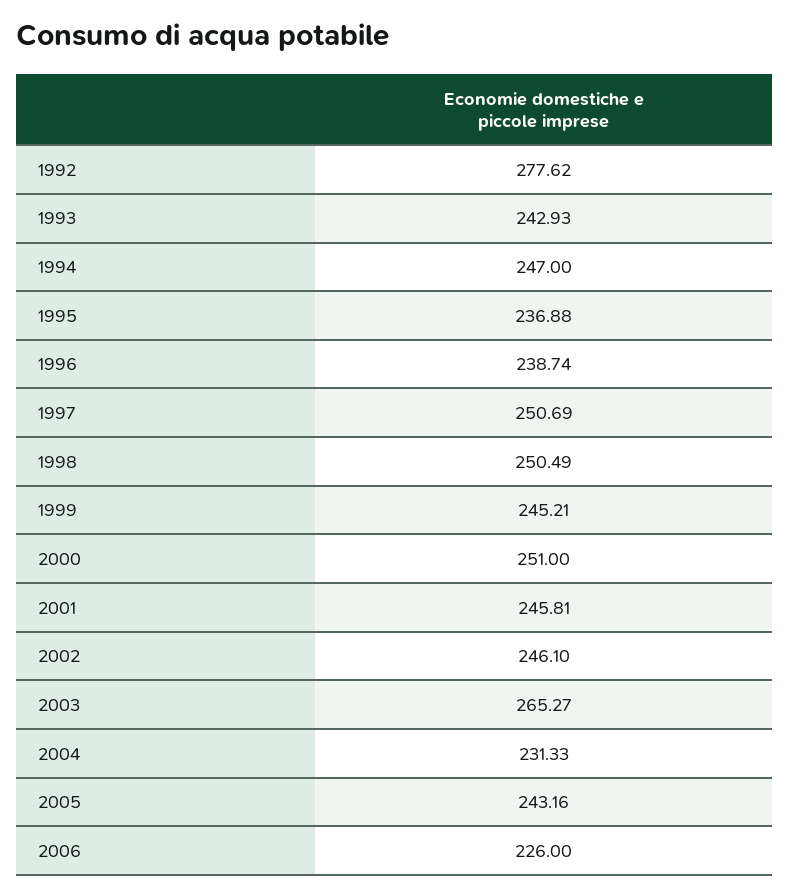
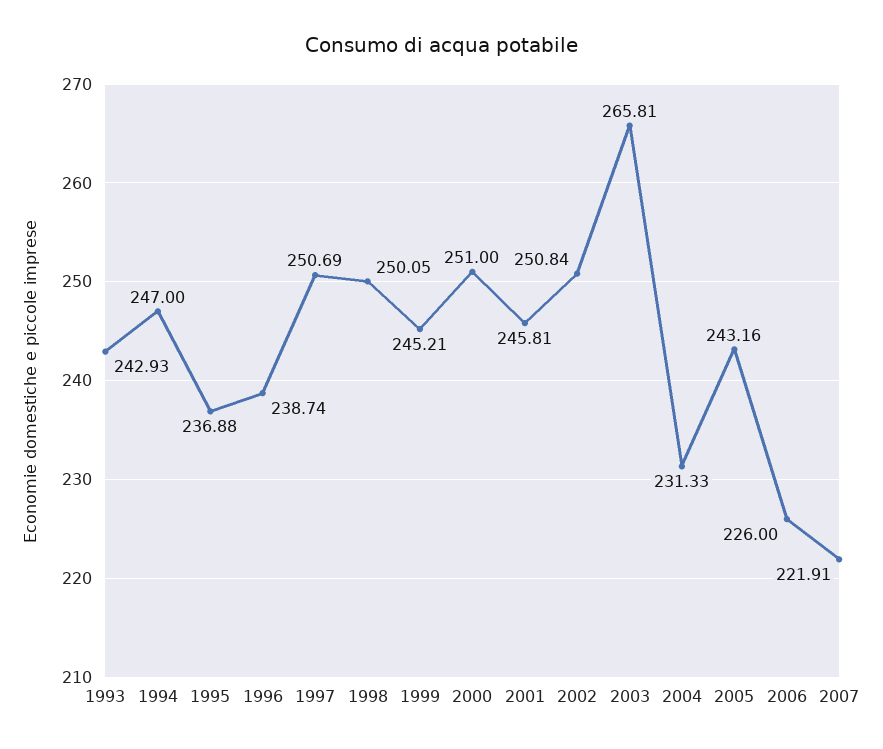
1992: 277.62 -> none
1998: 250.49 -> 250.05
2002: 246.1 -> 250.84
2003: 265.27 -> 265.81
2007: none -> 221.91

